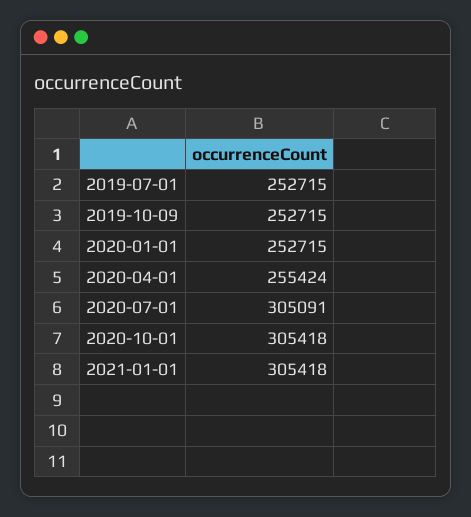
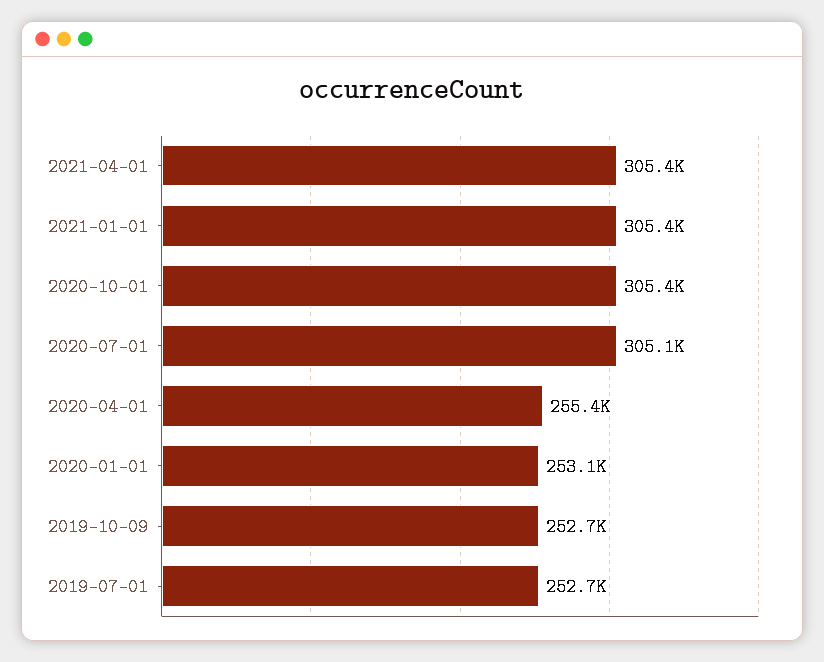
2020-01-01: 252715 -> 253100
2021-04-01: none -> 305400

